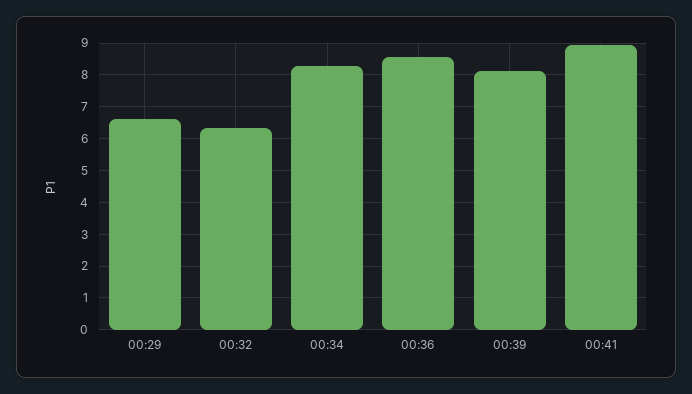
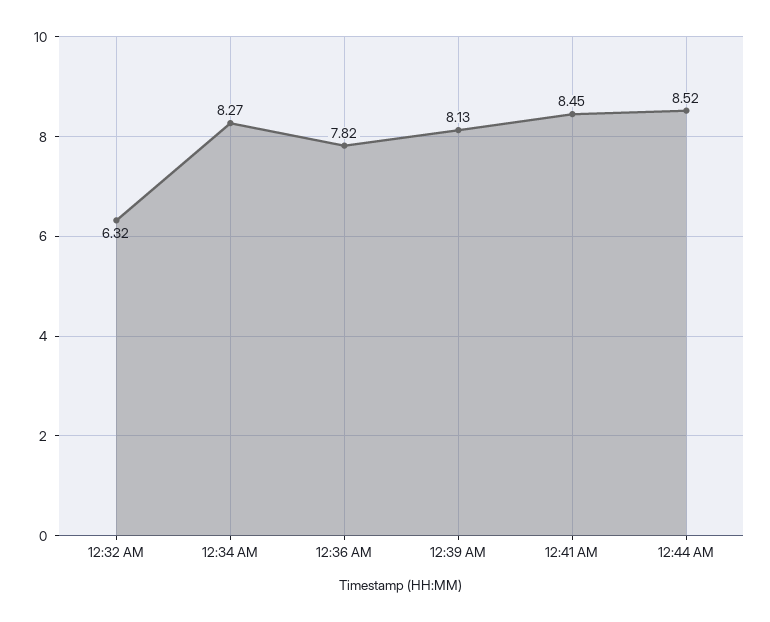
00:29: 6.6 -> none
00:36: 8.6 -> 7.82
00:41: 9 -> 8.45
12:44 AM: none -> 8.52

